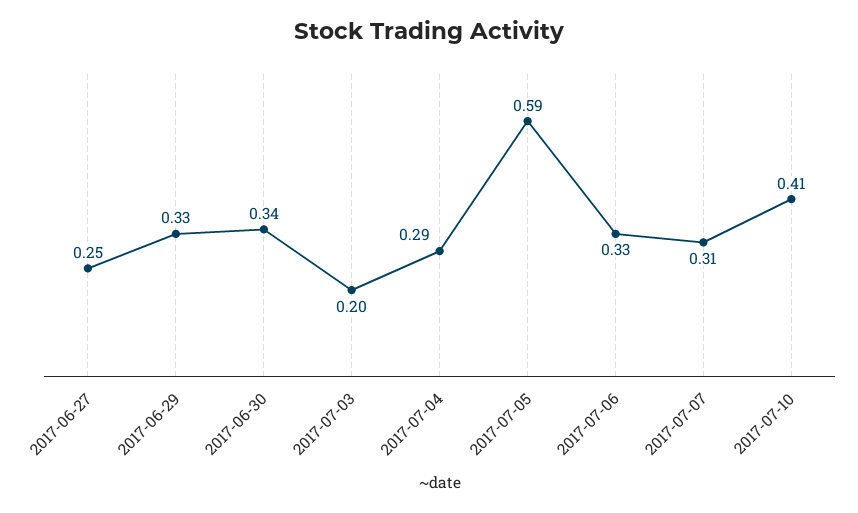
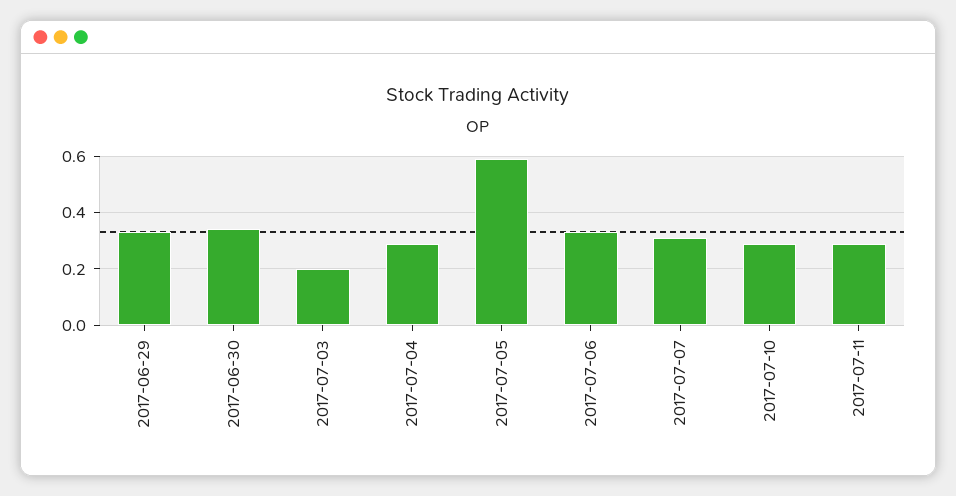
2017-06-27: 0.25 -> none
2017-07-10: 0.41 -> 0.3
2017-07-11: none -> 0.3

